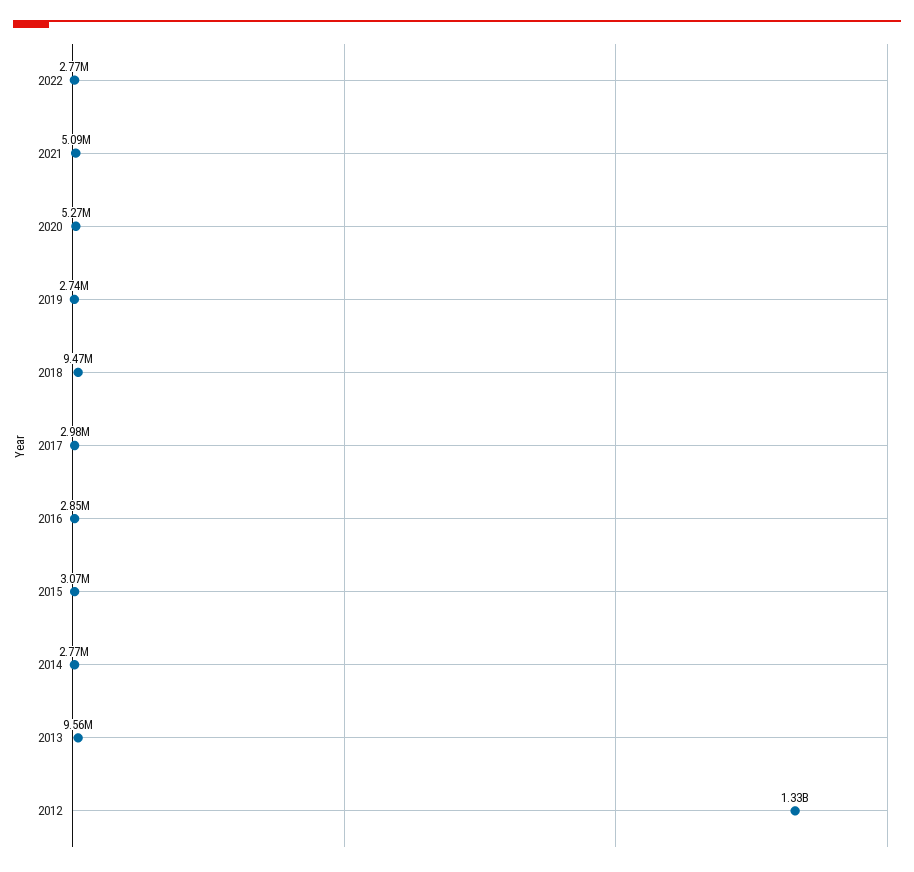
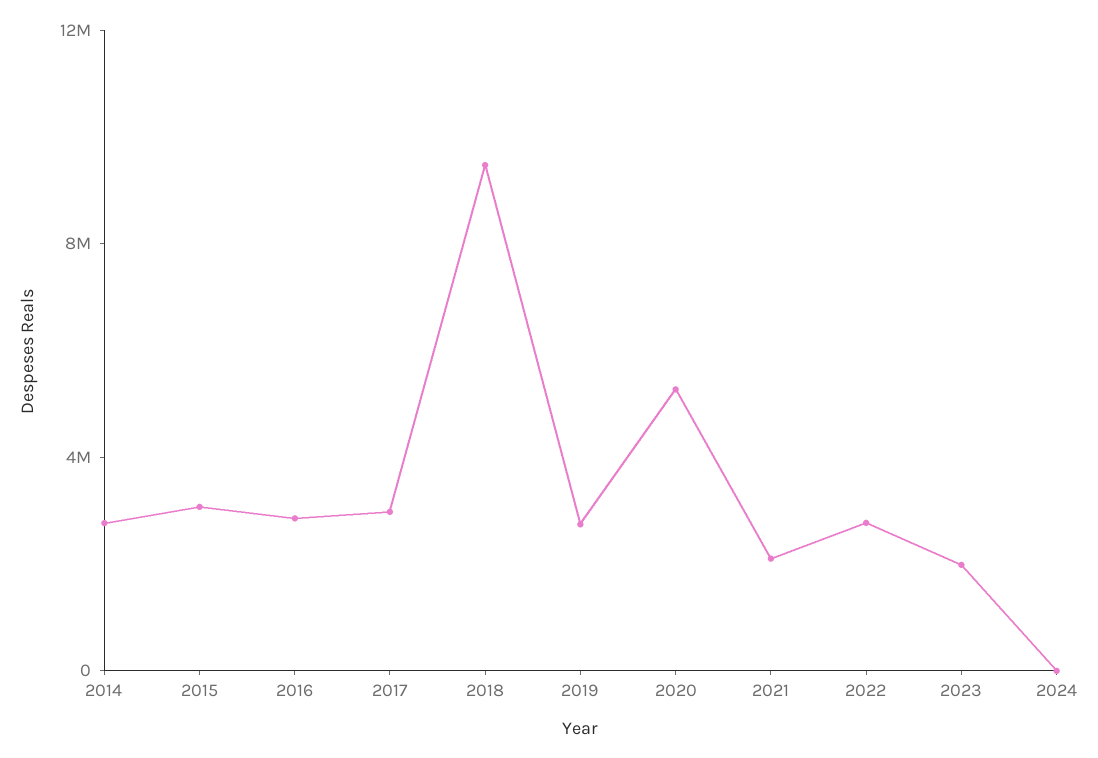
2021: 5090000 -> 2000000
2013: 9560000 -> none
2012: 1330000000 -> none
2023: none -> 2000000
2024: none -> 0

